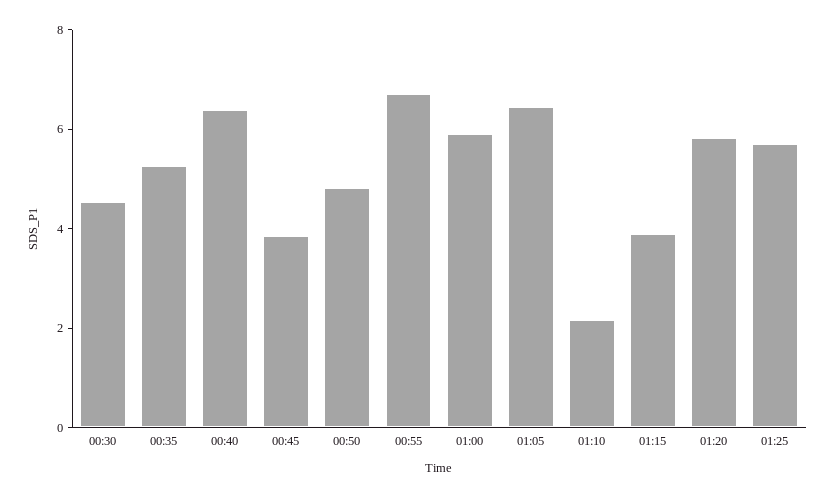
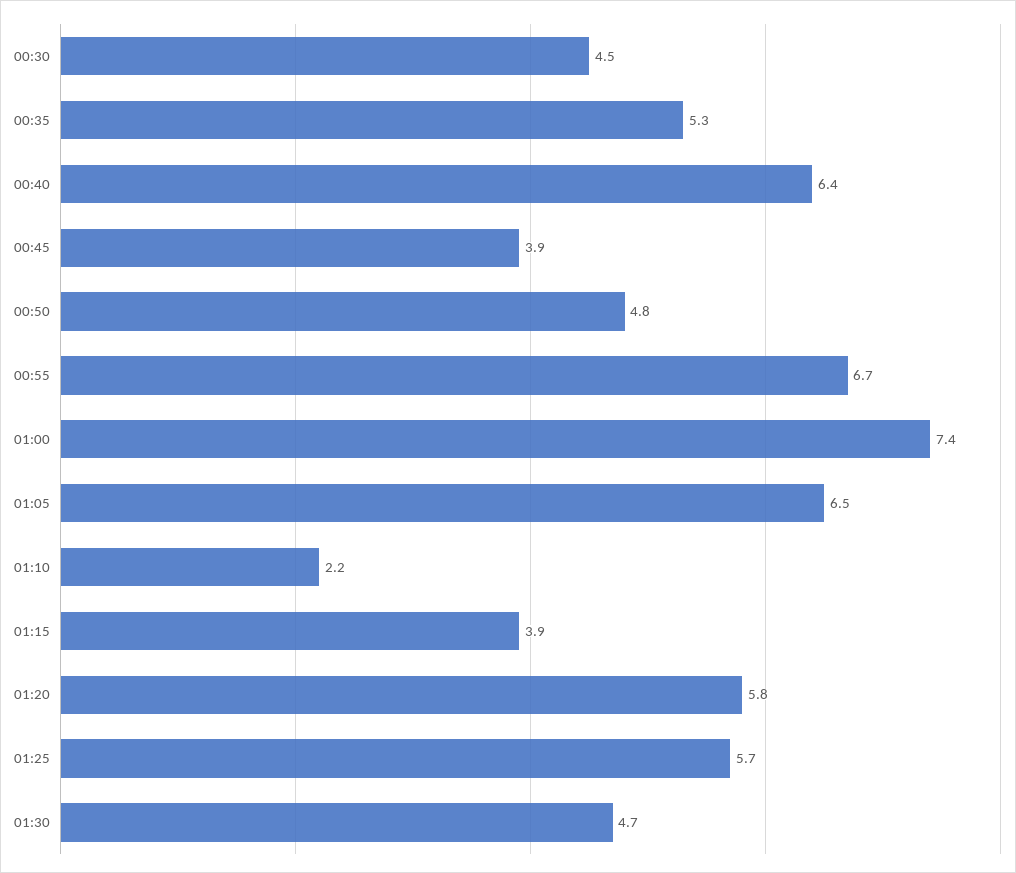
01:00: 6 -> 7.4
01:30: none -> 4.7

